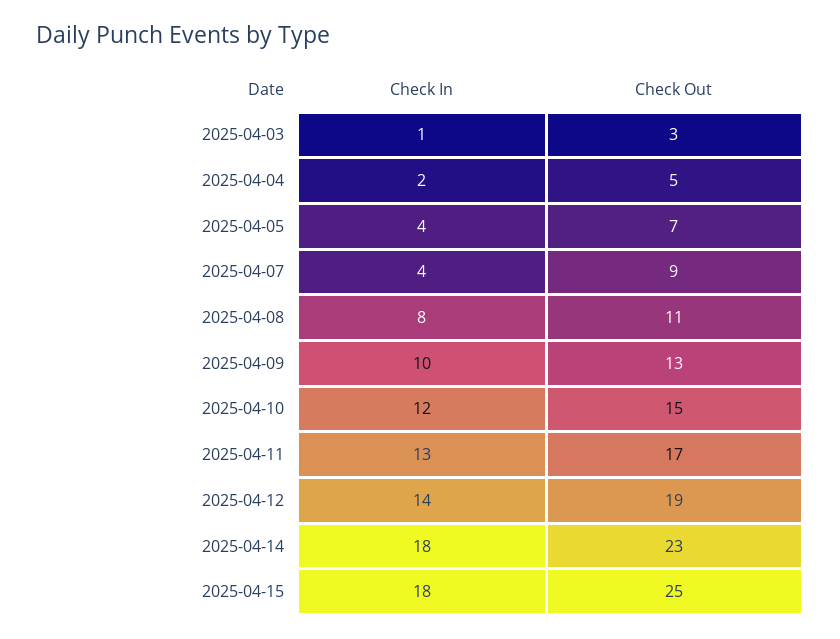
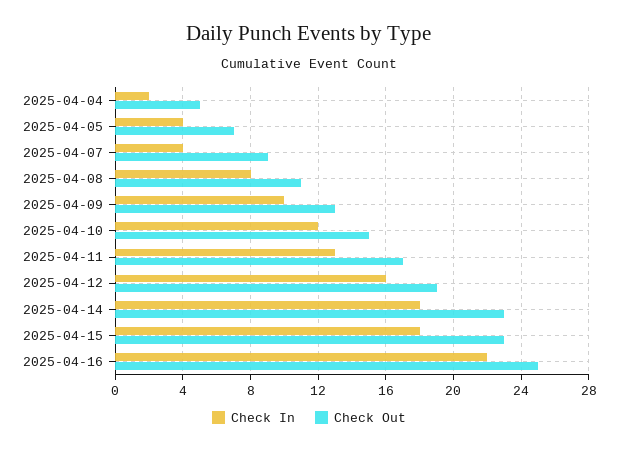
Check In, 2025-04-03: 1 -> none
Check Out, 2025-04-03: 3 -> none
Check In, 2025-04-12: 14 -> 16
Check Out, 2025-04-15: 25 -> 23
Check In, 2025-04-16: none -> 22
Check Out, 2025-04-16: none -> 25

